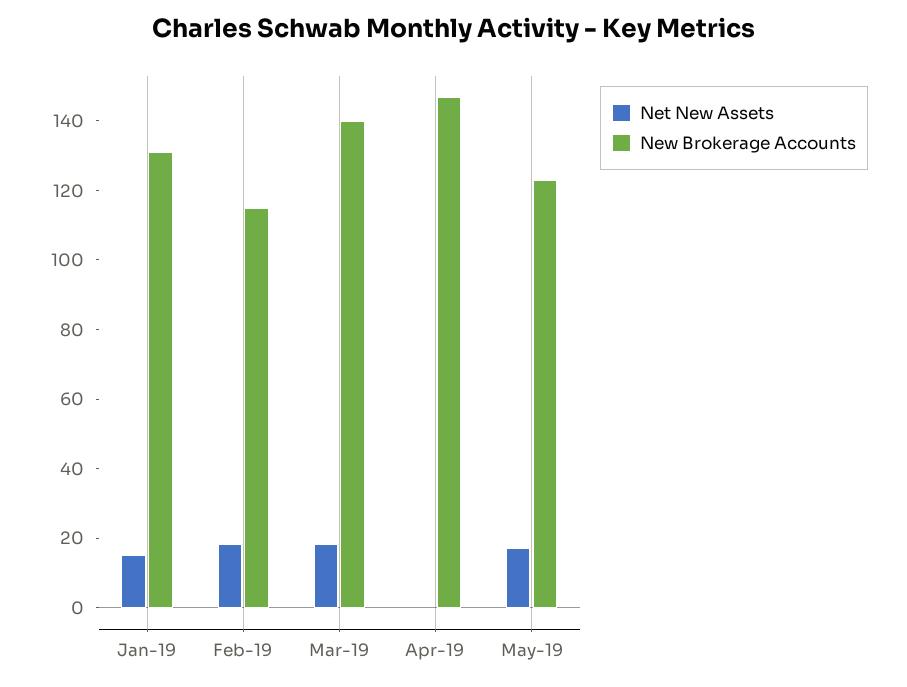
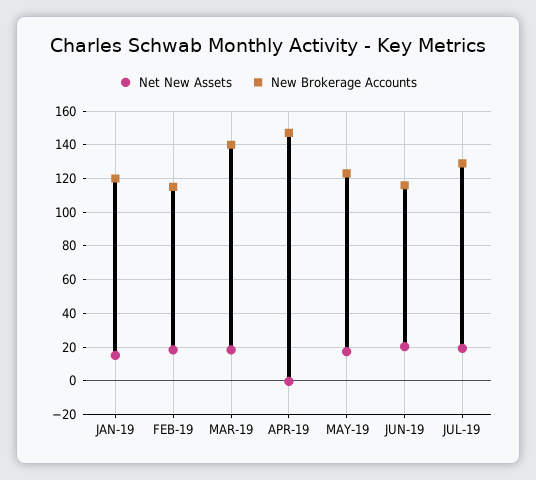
New Brokerage Accounts, Jan-19: 130 -> 120
Net New Assets, JUN-19: none -> 20
New Brokerage Accounts, JUN-19: none -> 115
Net New Assets, JUL-19: none -> 20
New Brokerage Accounts, JUL-19: none -> 130

